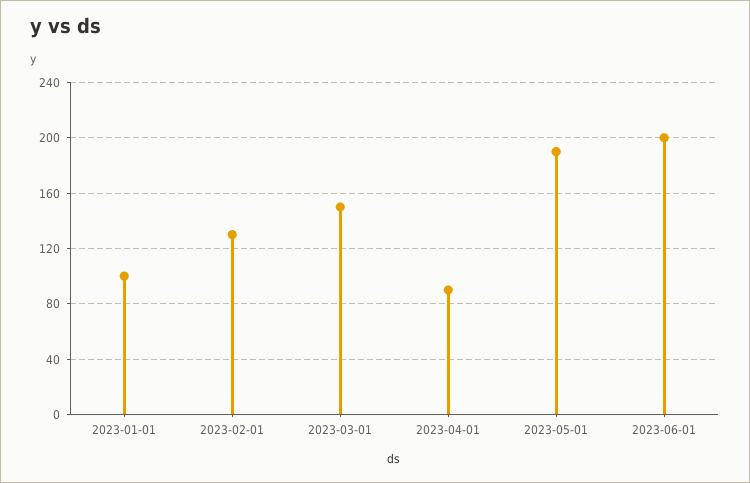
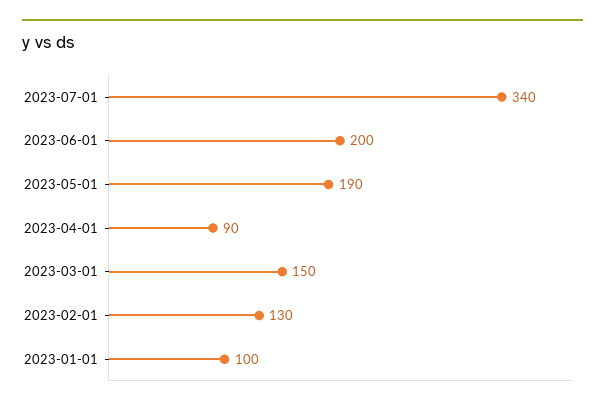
2023-07-01: none -> 340

